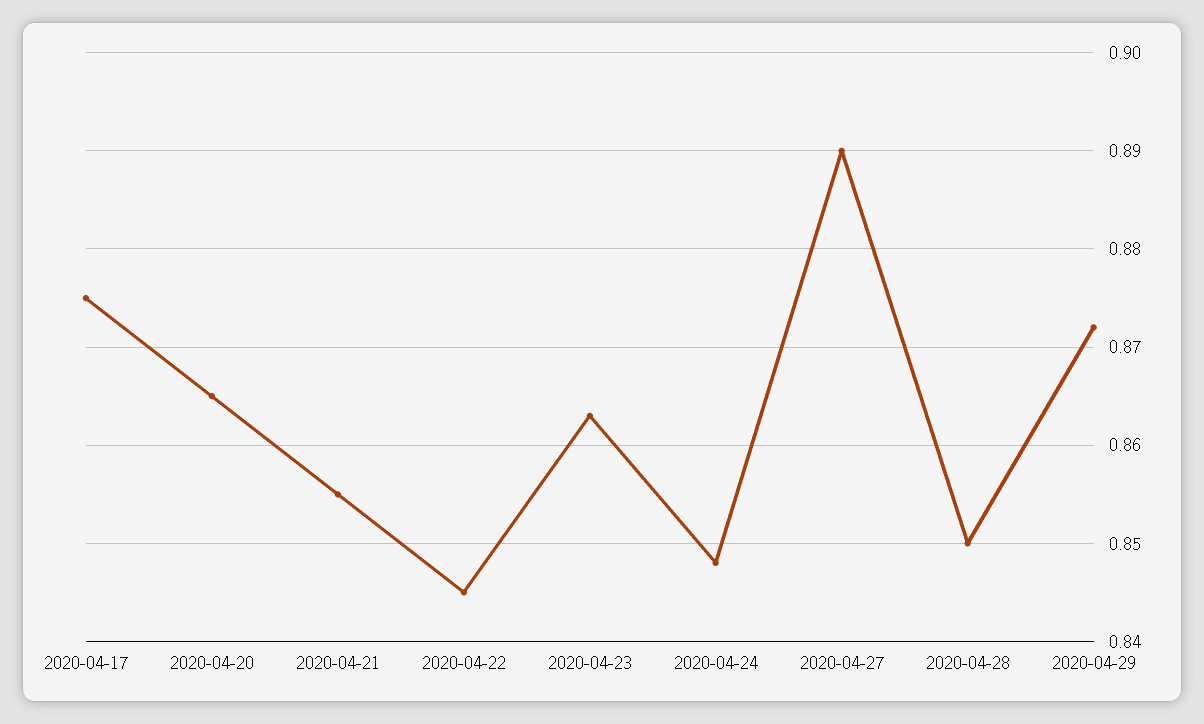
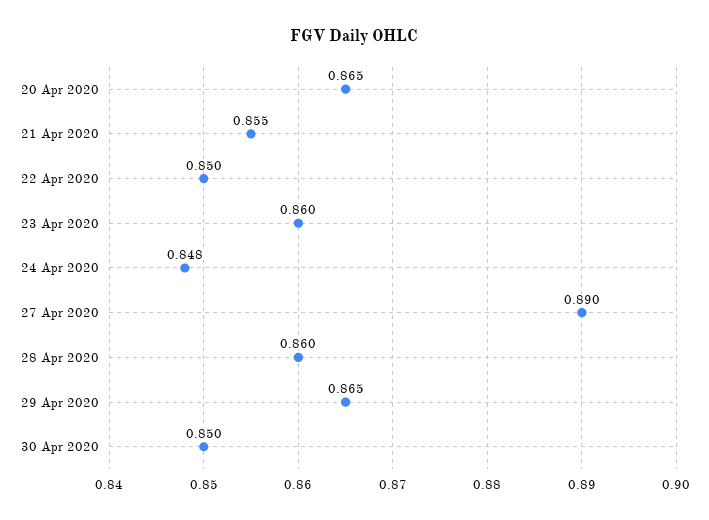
2020-04-17: 0.875 -> none
2020-04-22: 0.845 -> 0.85
2020-04-23: 0.863 -> 0.86
2020-04-28: 0.85 -> 0.86
2020-04-29: 0.872 -> 0.865
30 Apr 2020: none -> 0.85

